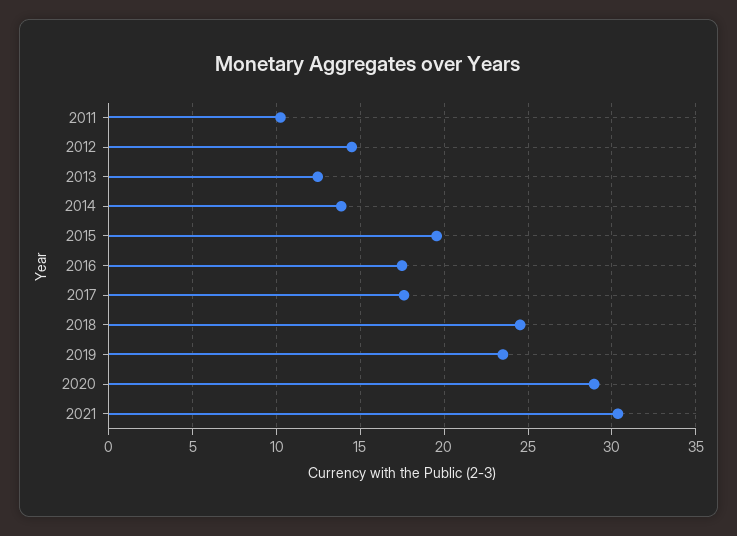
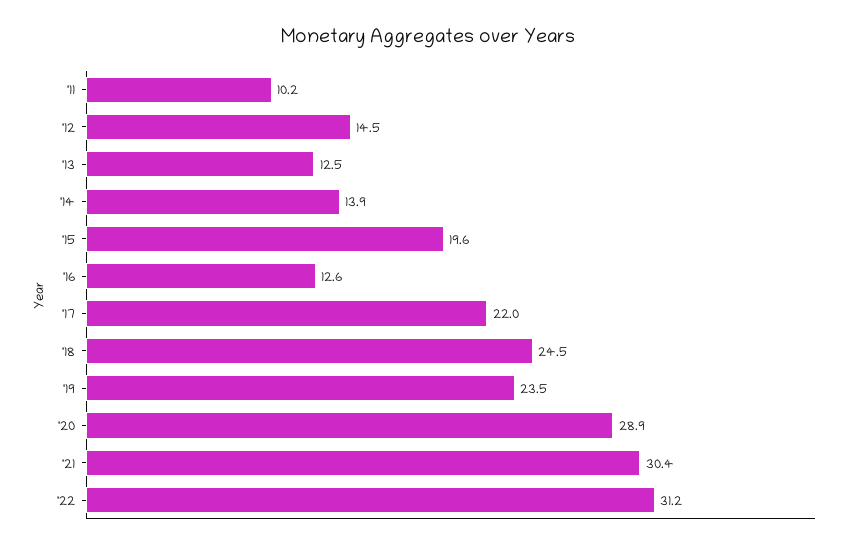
2016: 17.5 -> 12.6
2017: 17.5 -> 22
'22: none -> 31.2

